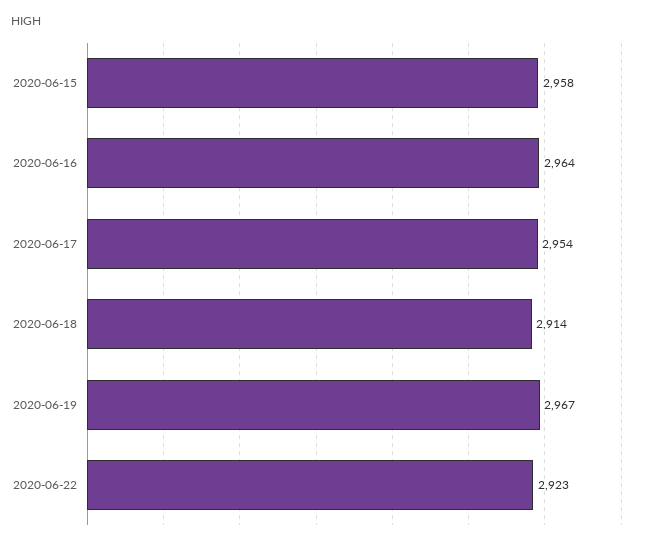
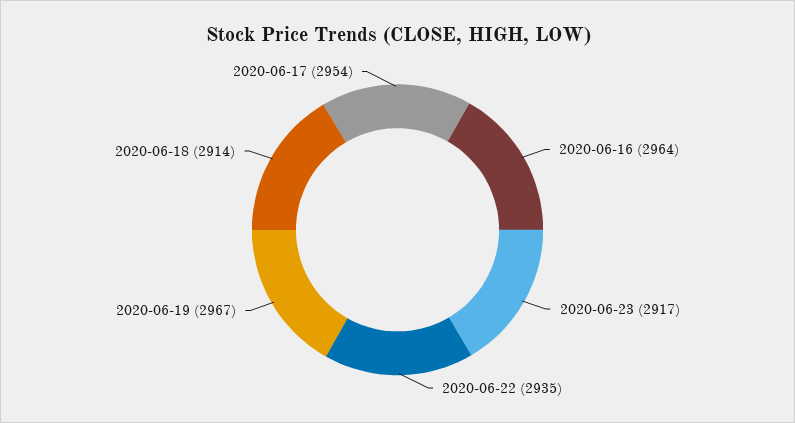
2020-06-15: 2958 -> none
2020-06-22: 2923 -> 2935
2020-06-23: none -> 2917

